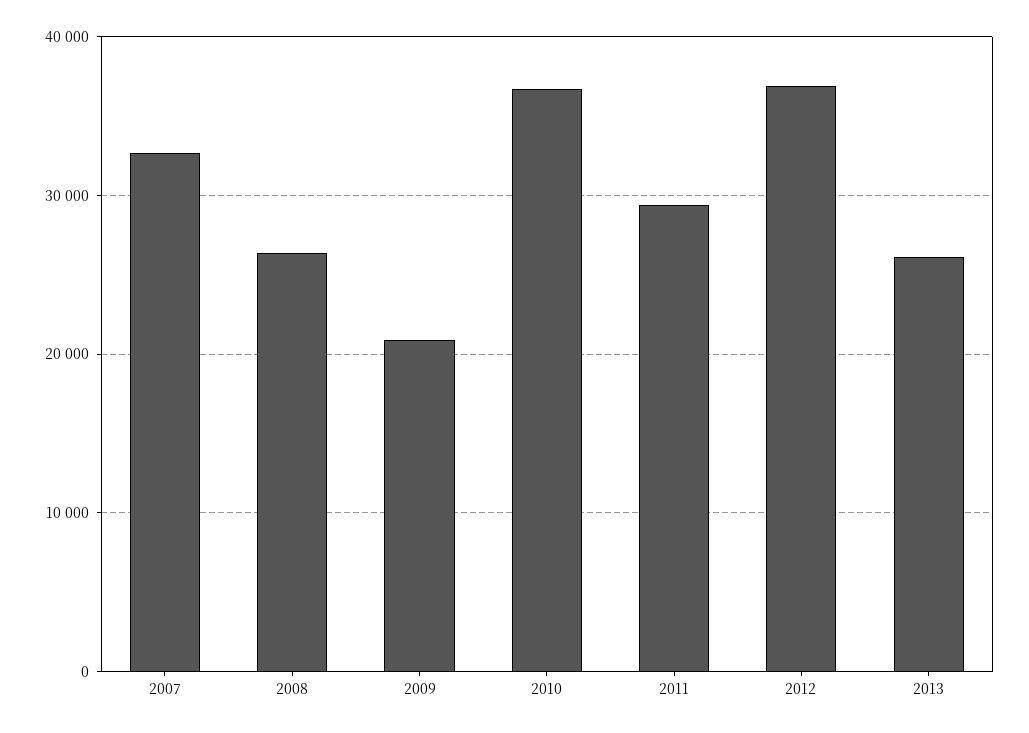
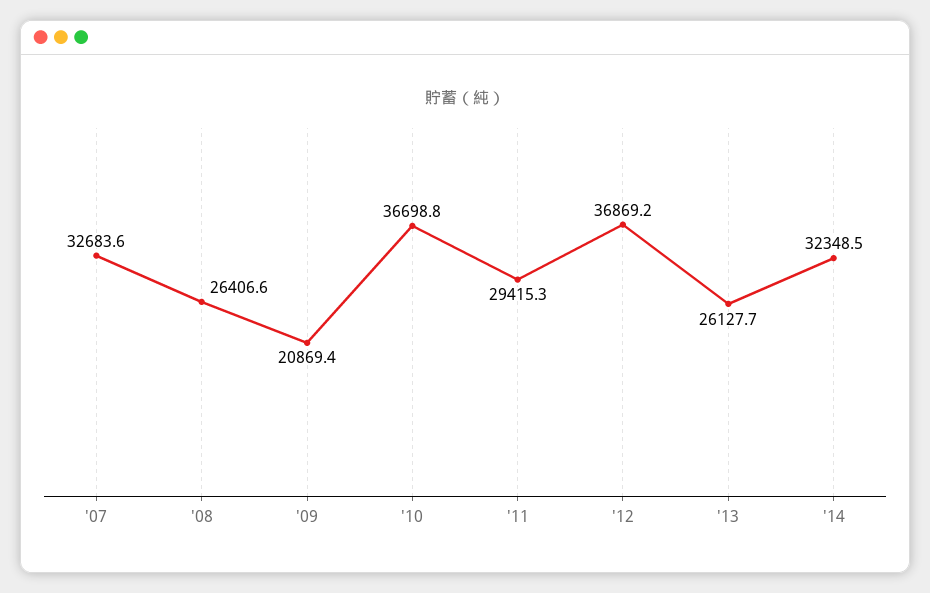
'14: none -> 32348.5

